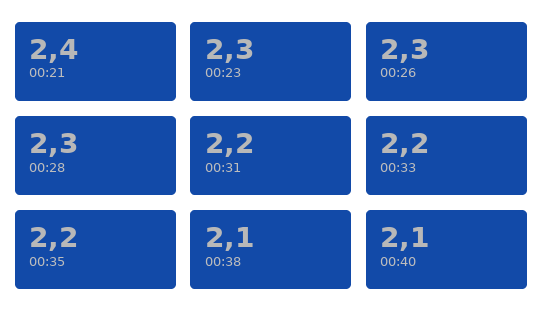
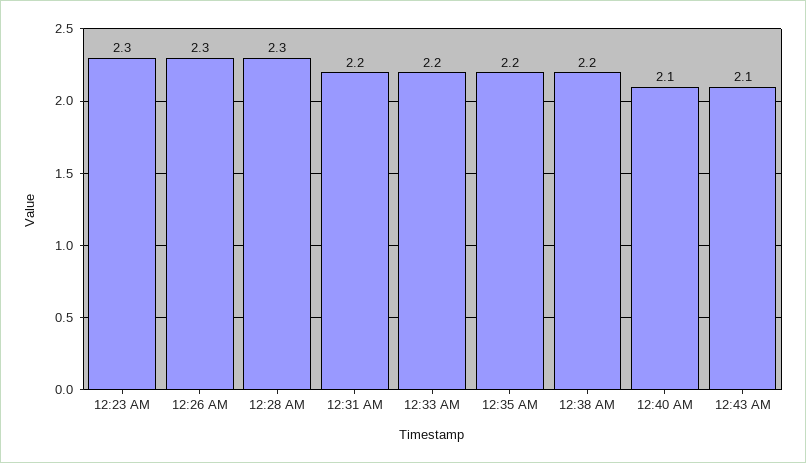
00:21: 2.4 -> none
00:38: 2.1 -> 2.2
12:43 AM: none -> 2.1

